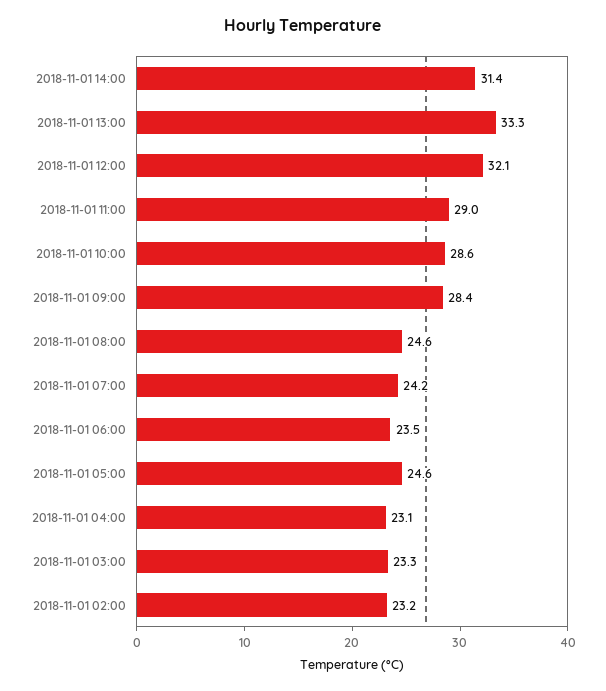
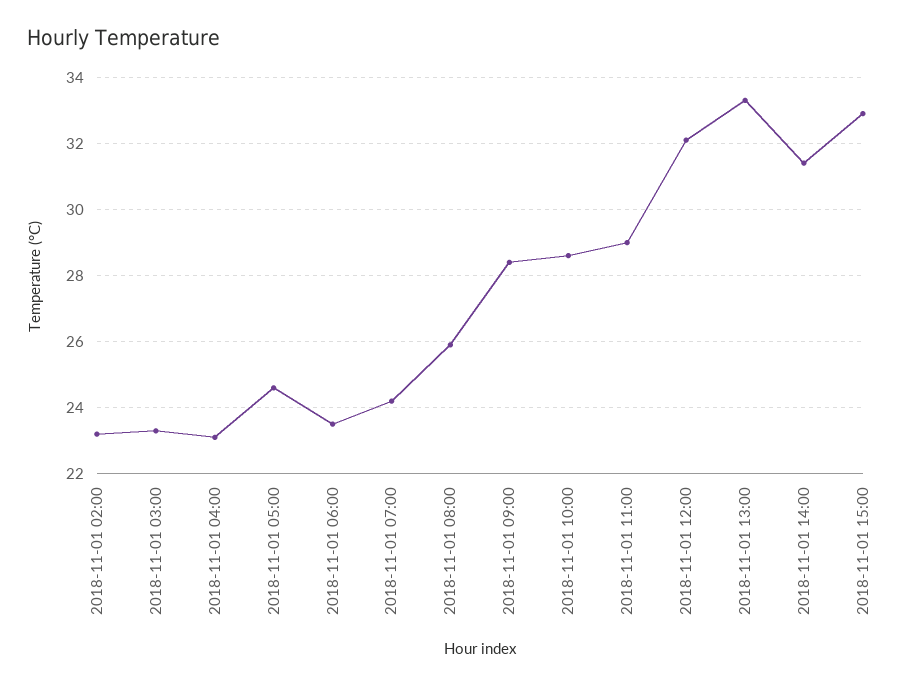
2018-11-01 08:00: 24.6 -> 26
2018-11-01 15:00: none -> 33

